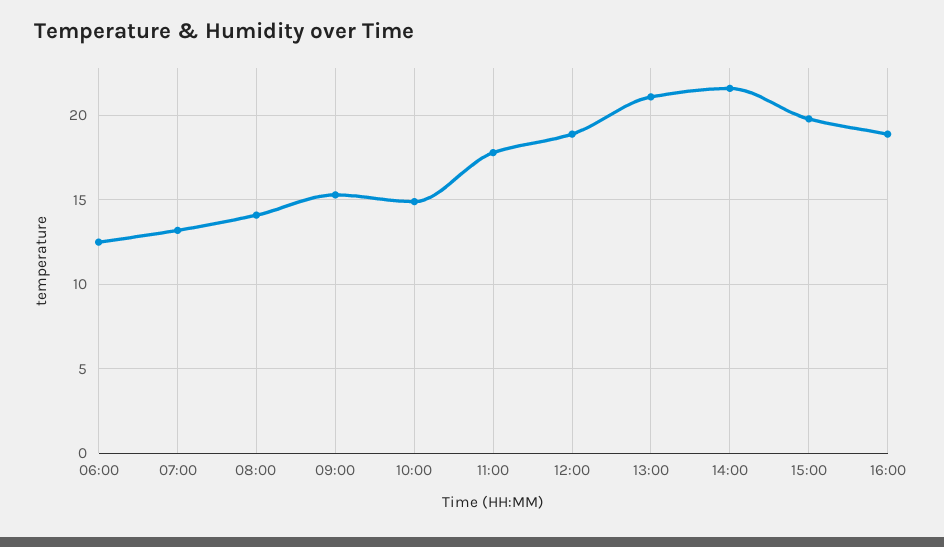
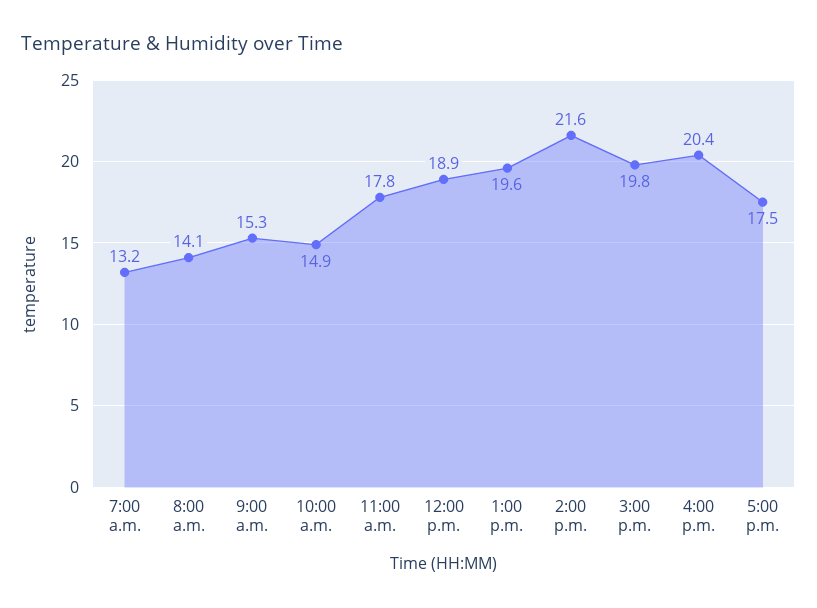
06:00: 12.5 -> none
13:00: 21 -> 19.6
16:00: 19 -> 20.4
5:00 p.m.: none -> 17.5

